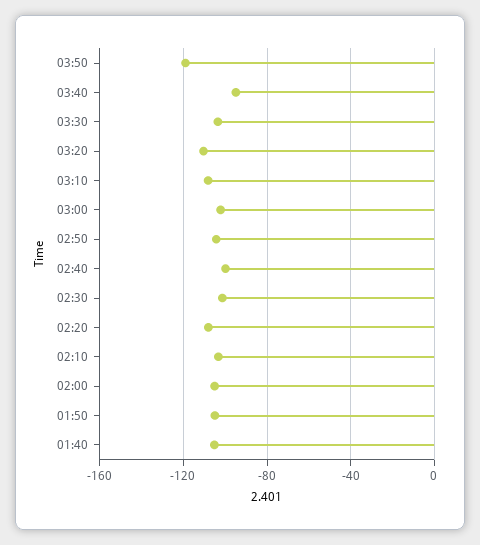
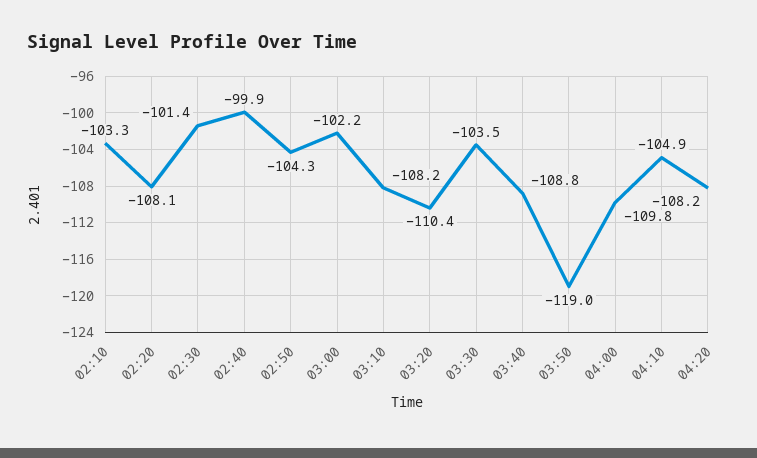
03:40: -95 -> -108.8
02:00: -105 -> none
01:50: -105 -> none
01:40: -105 -> none
04:00: none -> -109.8
04:10: none -> -104.9
04:20: none -> -108.2

